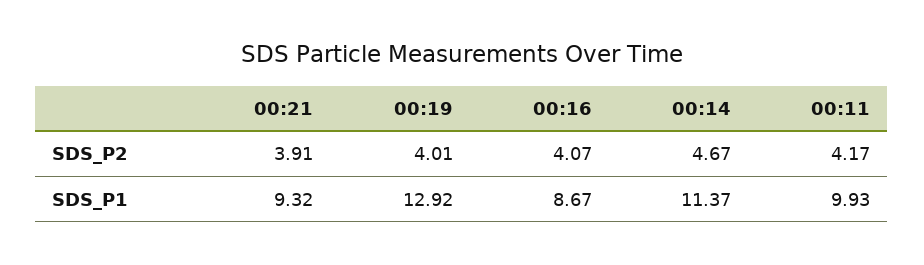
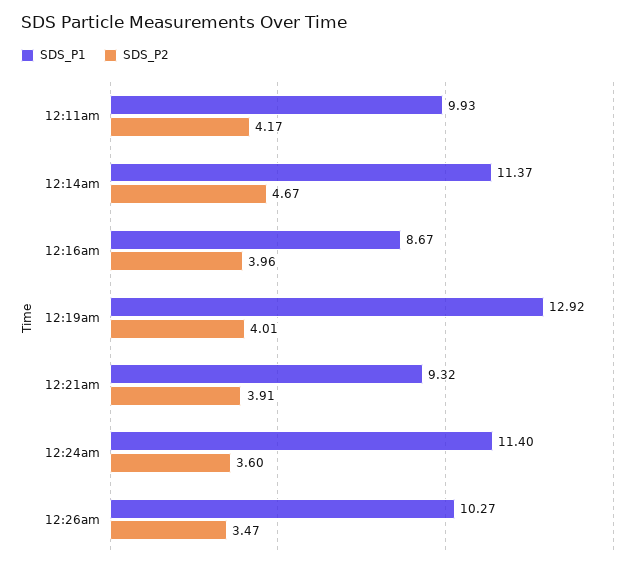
SDS_P2, 00:16: 4.07 -> 3.96
SDS_P1, 12:24am: none -> 11.4
SDS_P2, 12:24am: none -> 3.6
SDS_P1, 12:26am: none -> 10.27
SDS_P2, 12:26am: none -> 3.47

